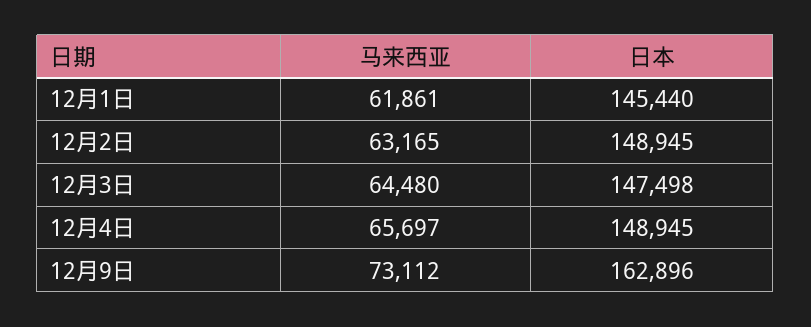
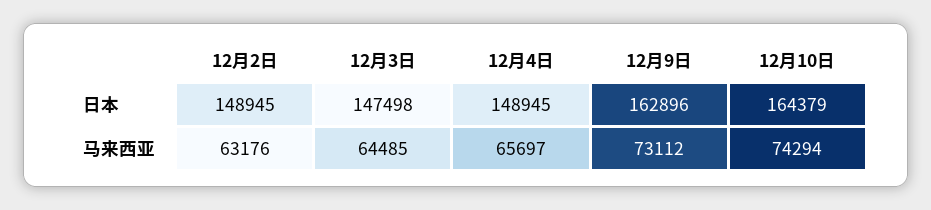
马来西亚, 12月1日: 61861 -> none
日本, 12月1日: 145440 -> none
马来西亚, 12月2日: 63165 -> 63176
马来西亚, 12月3日: 64480 -> 64485
日本, 12月10日: none -> 164379
马来西亚, 12月10日: none -> 74294

